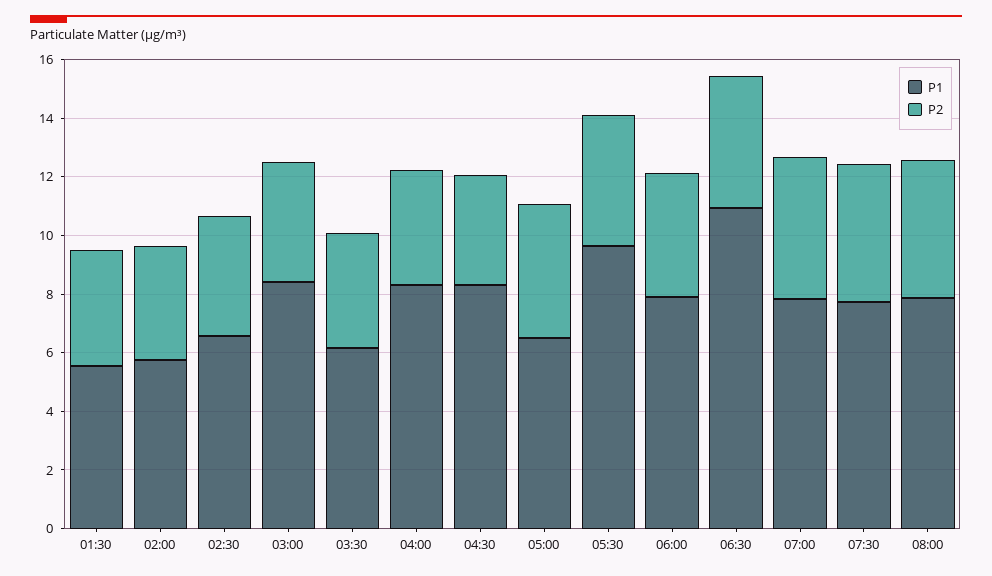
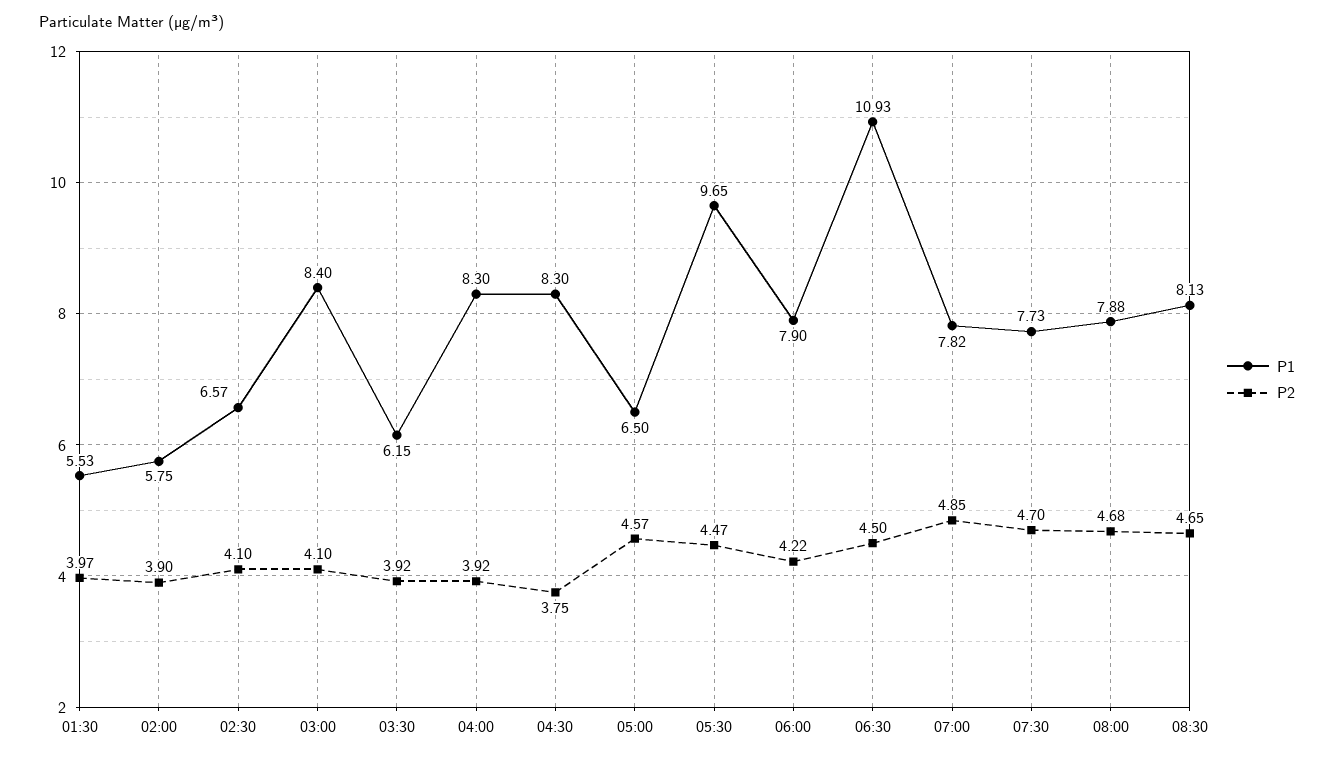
P1, 08:30: none -> 8.13
P2, 08:30: none -> 4.65

